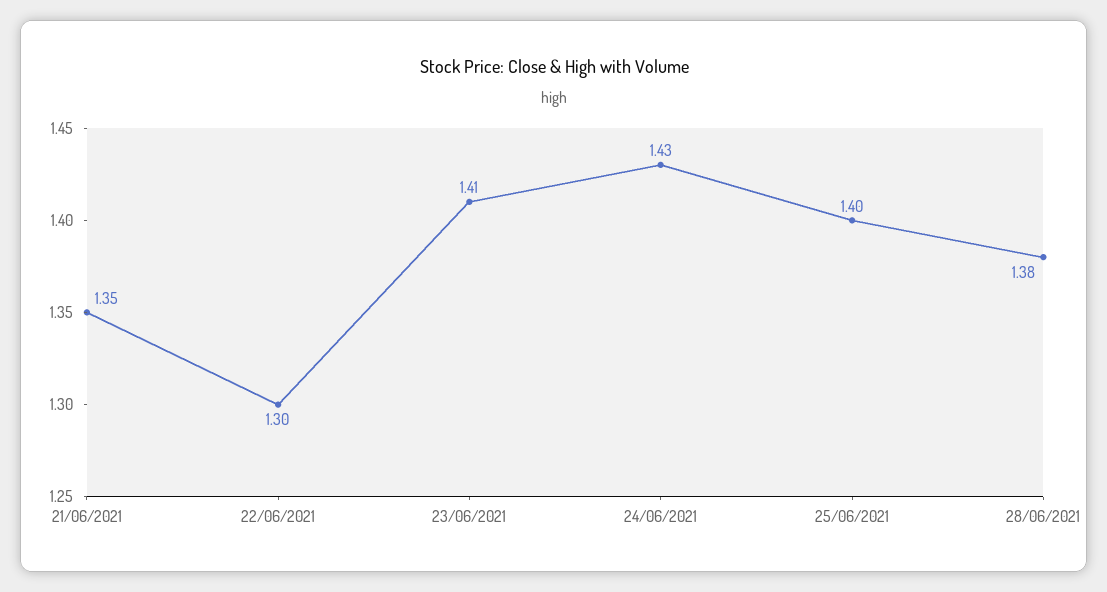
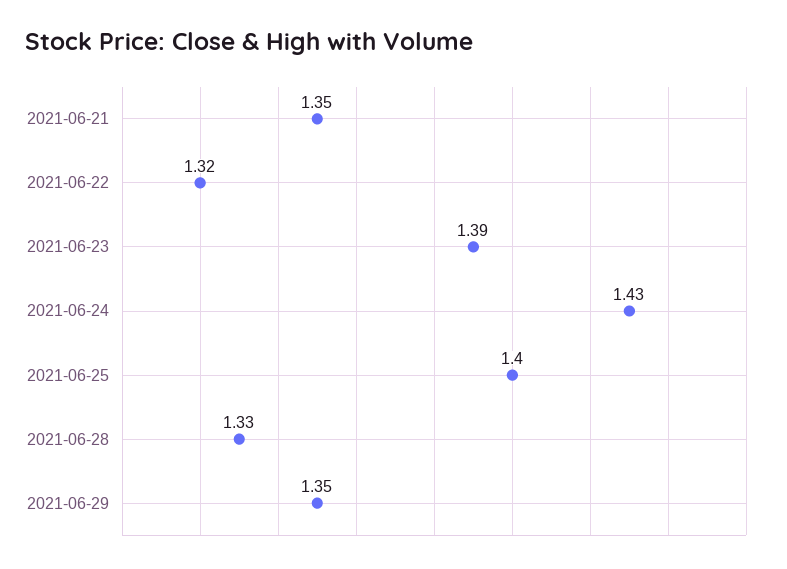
22/06/2021: 1.3 -> 1.32
23/06/2021: 1.41 -> 1.39
28/06/2021: 1.38 -> 1.33
2021-06-29: none -> 1.35

